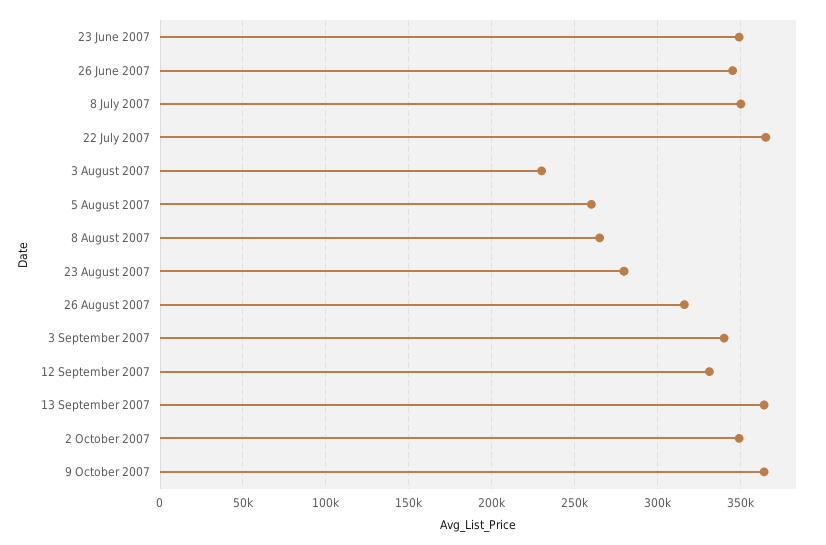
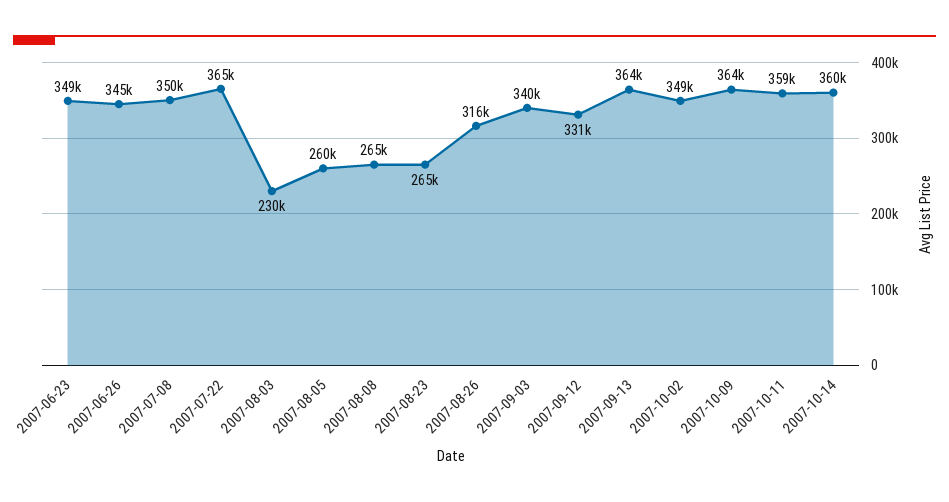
23 August 2007: 280000 -> 265000
2007-10-11: none -> 359000
2007-10-14: none -> 360000

